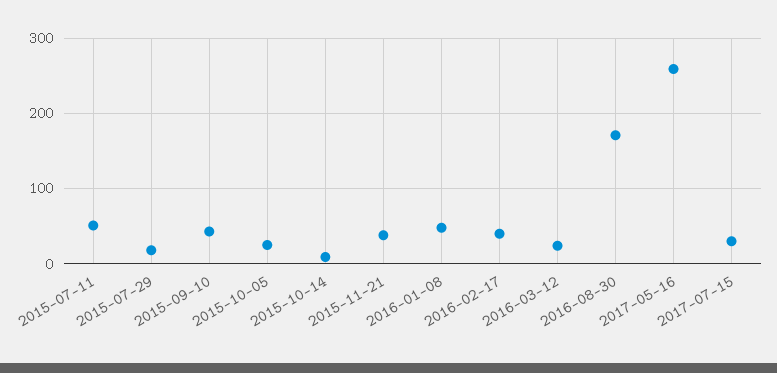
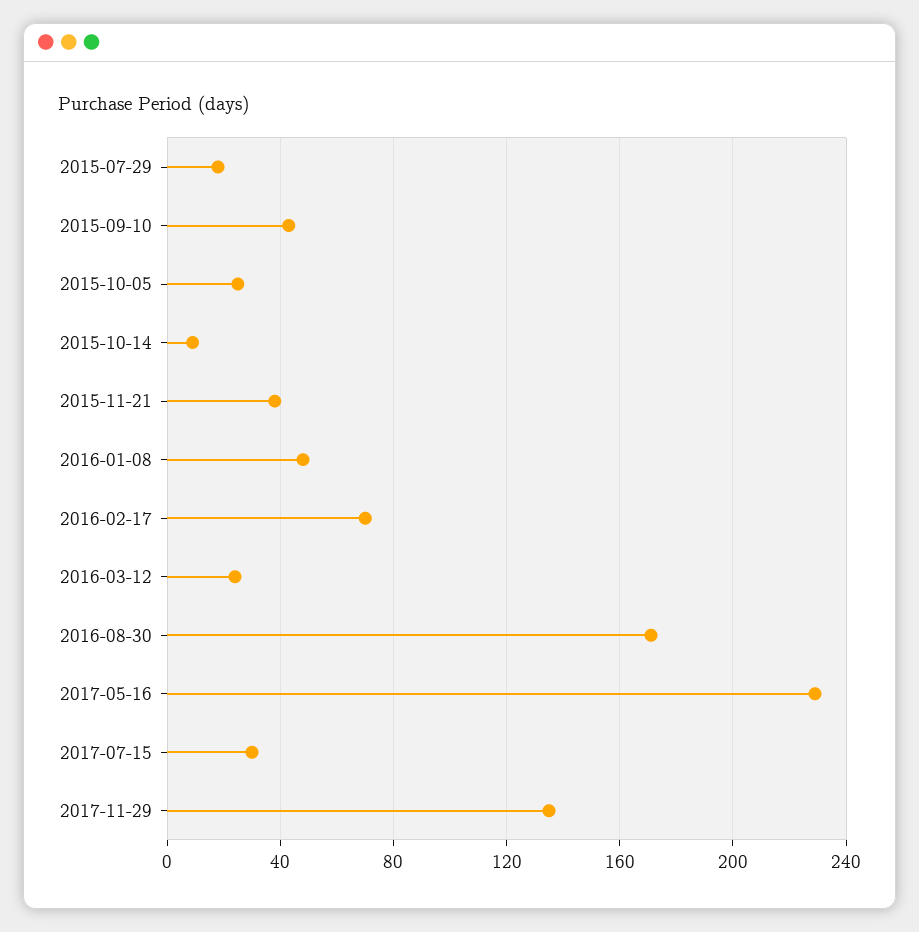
2015-07-11: 50 -> none
2016-02-17: 40 -> 70
2017-05-16: 260 -> 230
2017-11-29: none -> 135

